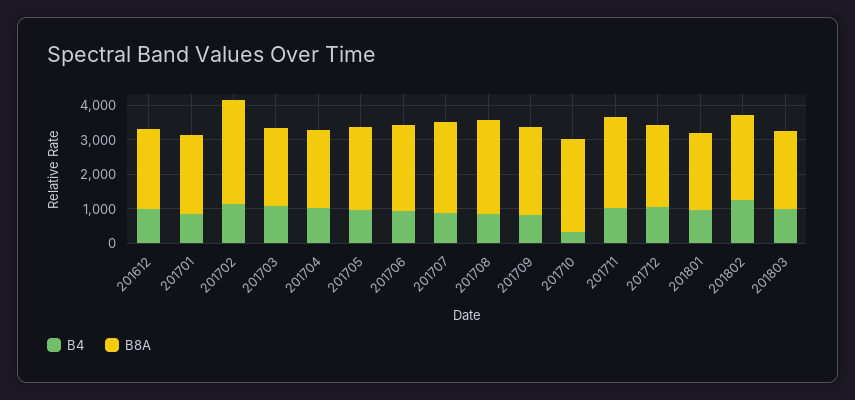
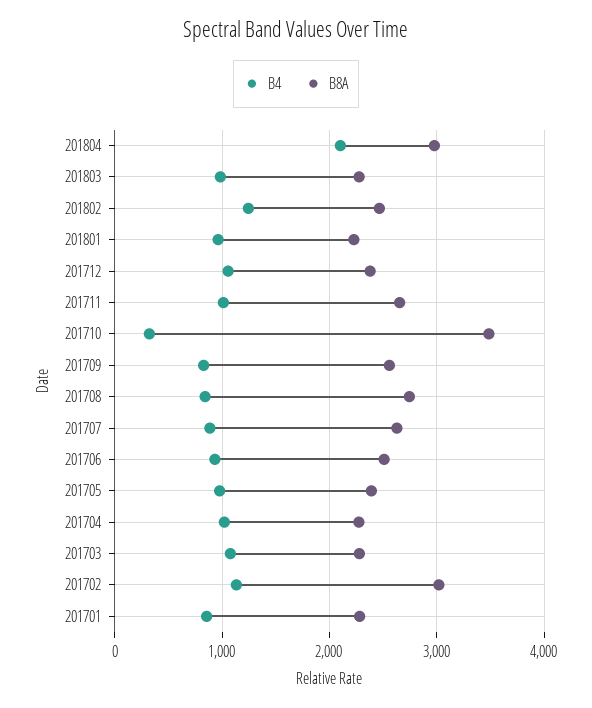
B4, 201612: 1000 -> none
B8A, 201612: 2250 -> none
B8A, 201710: 2750 -> 3500
B4, 201804: none -> 2100
B8A, 201804: none -> 3000

